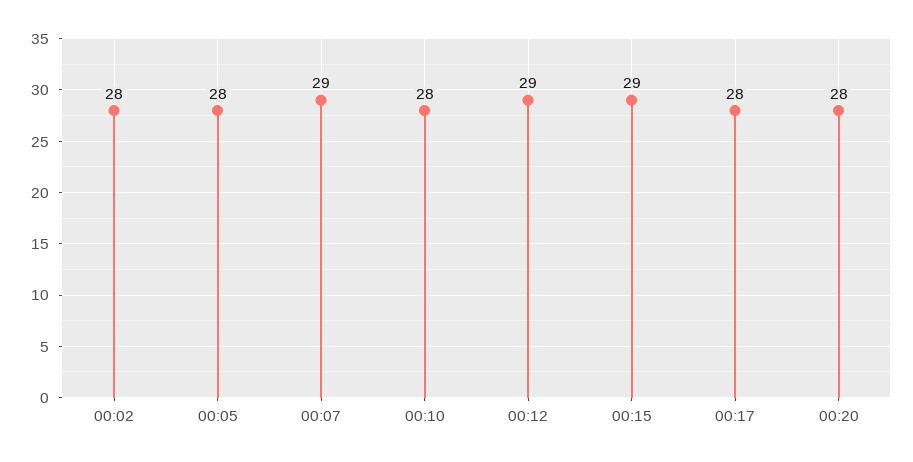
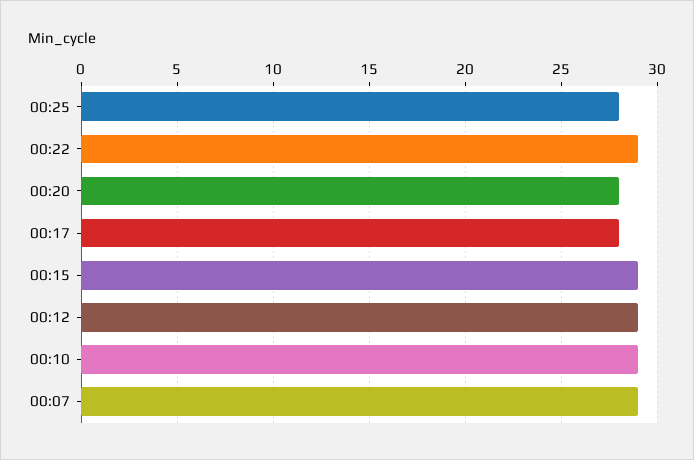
00:02: 28 -> none
00:05: 28 -> none
00:10: 28 -> 29
00:25: none -> 28
00:22: none -> 29

